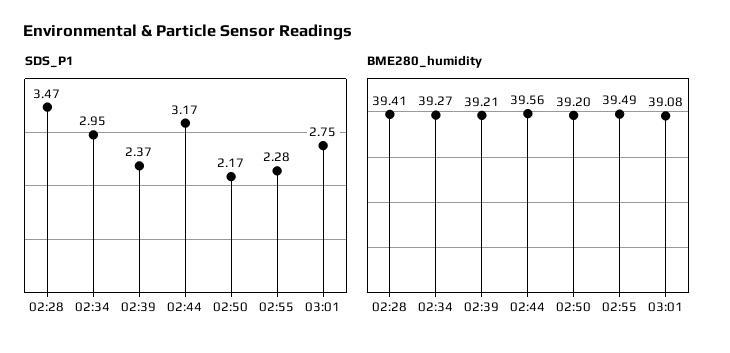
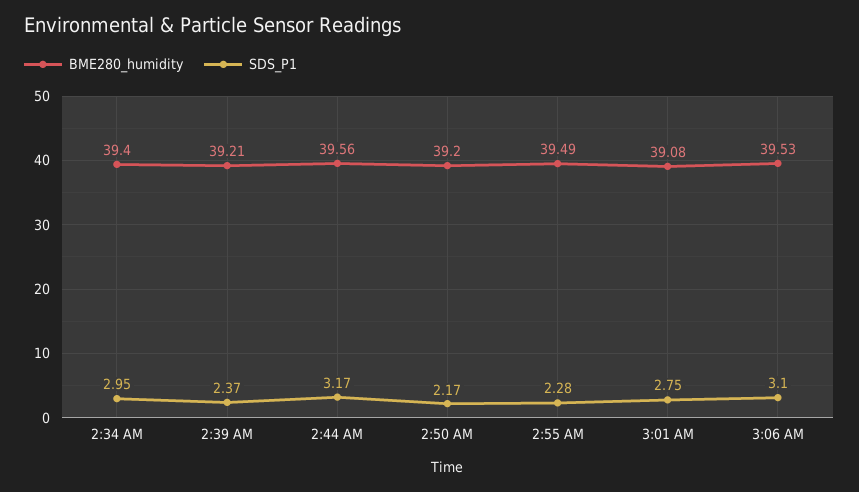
SDS_P1, 02:28: 3.47 -> none
BME280_humidity, 02:28: 39.41 -> none
BME280_humidity, 02:34: 39.27 -> 39.4
BME280_humidity, 3:06 AM: none -> 39.53
SDS_P1, 3:06 AM: none -> 3.1

